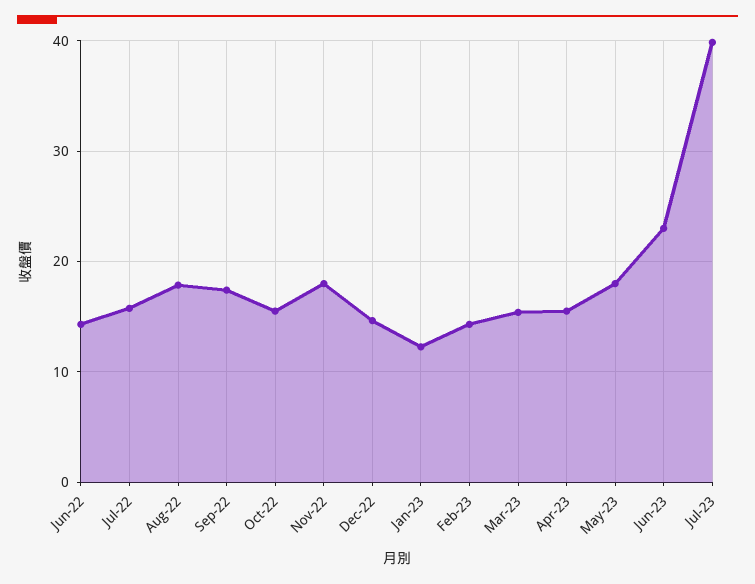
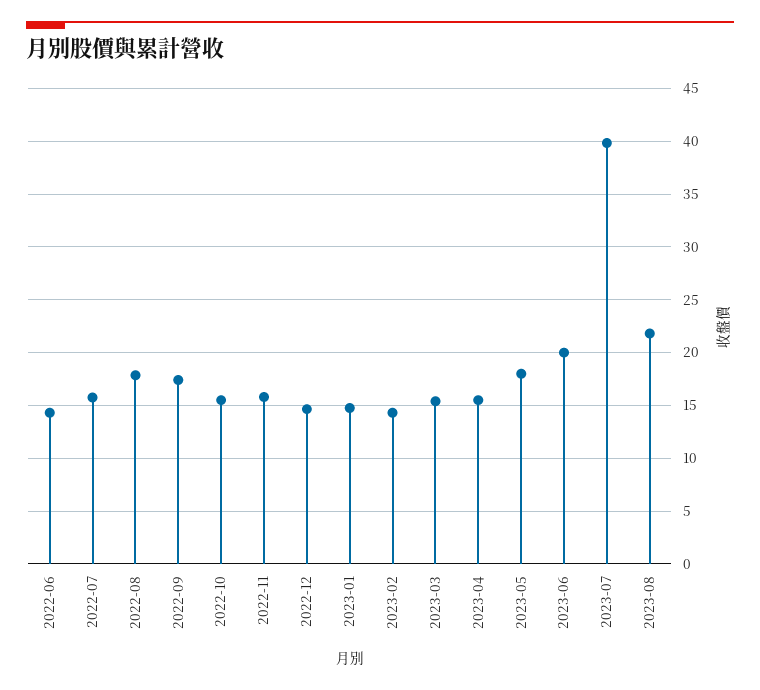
Nov-22: 18 -> 16
Jan-23: 12 -> 15
Jun-23: 23 -> 20
2023-08: none -> 22

